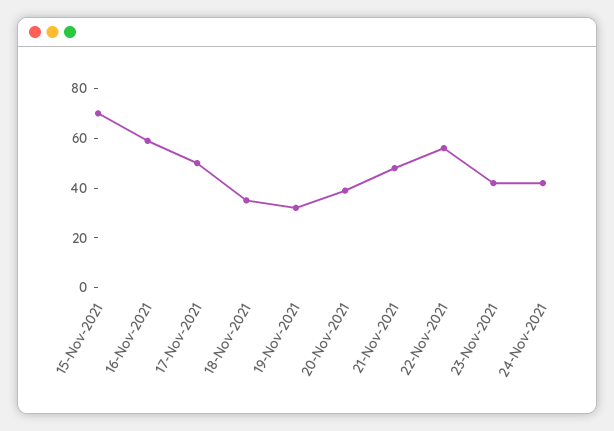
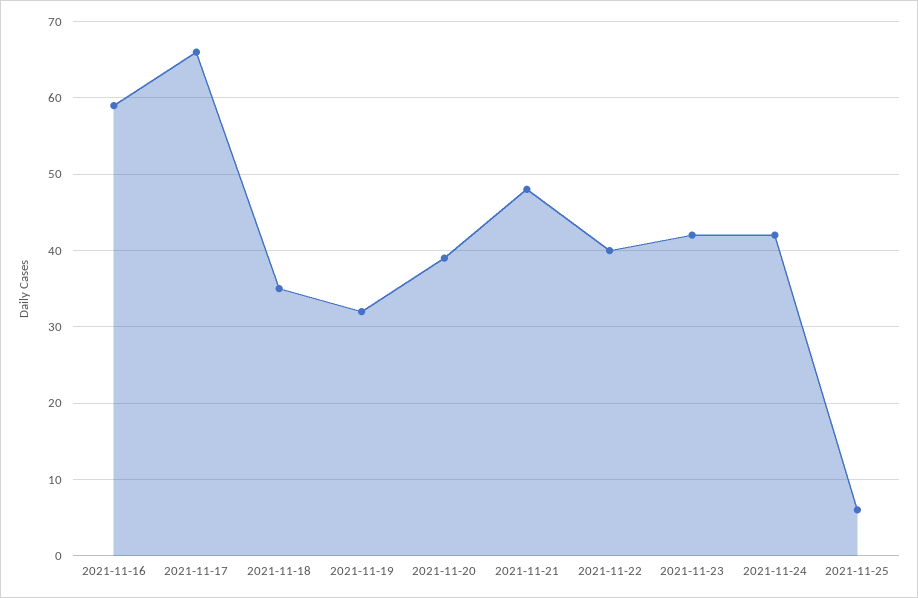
15-Nov-2021: 70 -> none
17-Nov-2021: 50 -> 66
22-Nov-2021: 55 -> 40
2021-11-25: none -> 6

